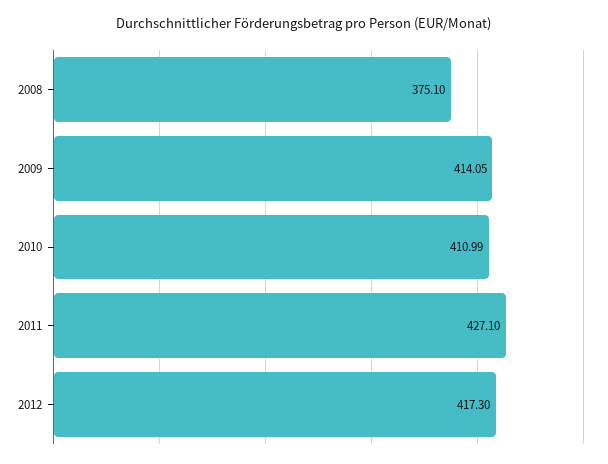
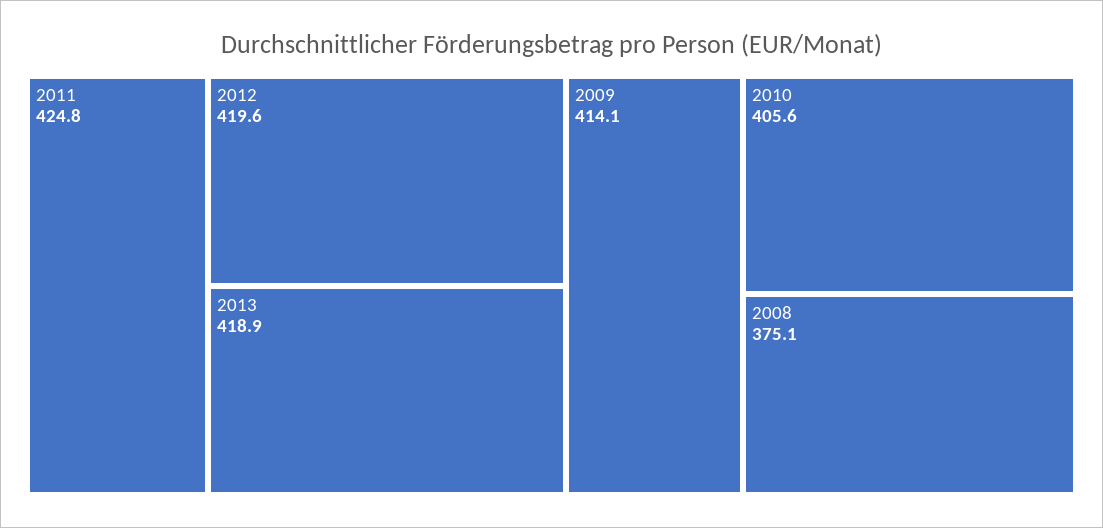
2010: 410.99 -> 405.6
2011: 427.1 -> 424.8
2012: 417.3 -> 419.6
2013: none -> 418.9

